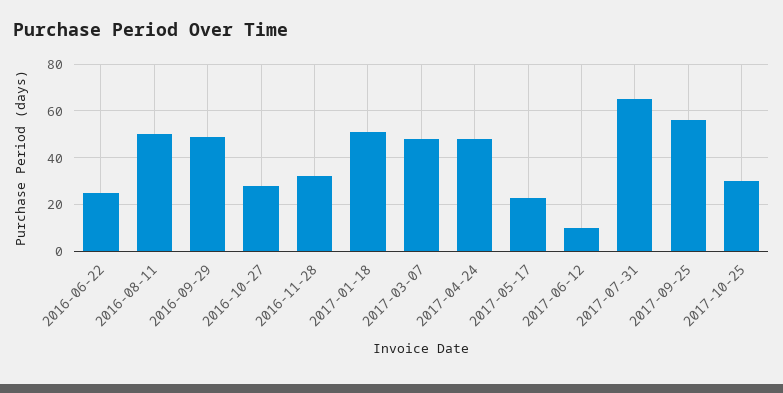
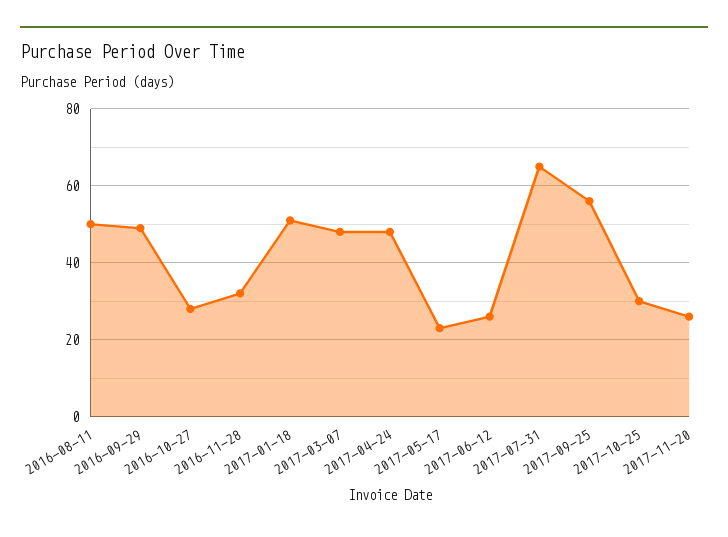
2016-06-22: 25 -> none
2017-06-12: 10 -> 25
2017-11-20: none -> 25

